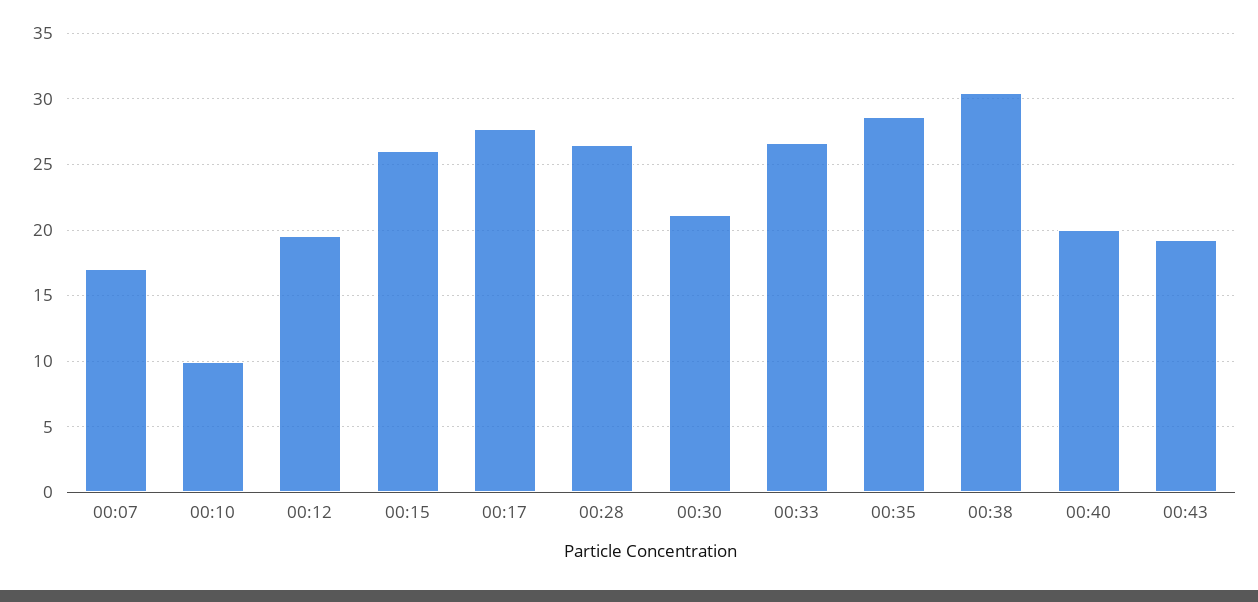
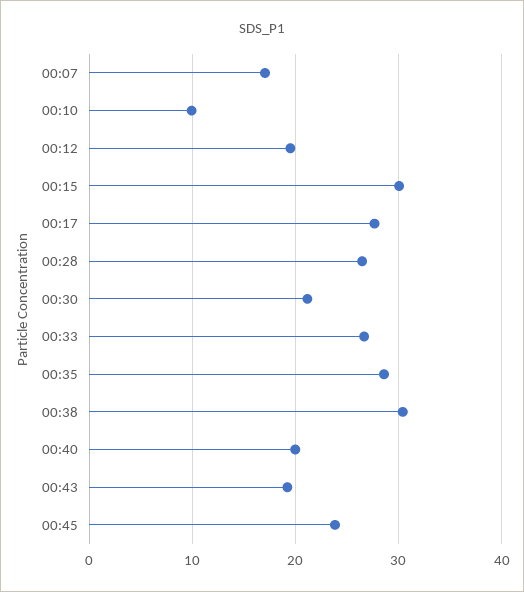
00:15: 26 -> 30
00:45: none -> 24

